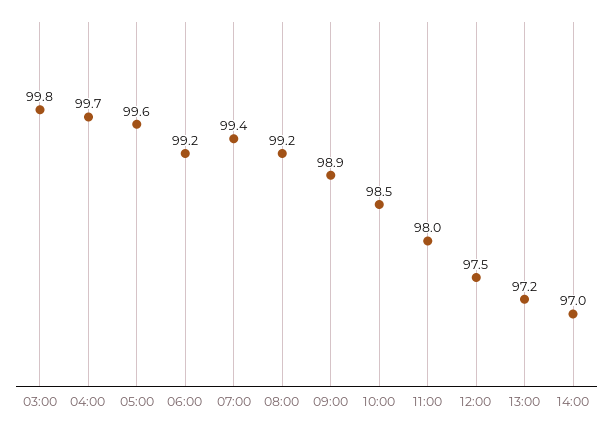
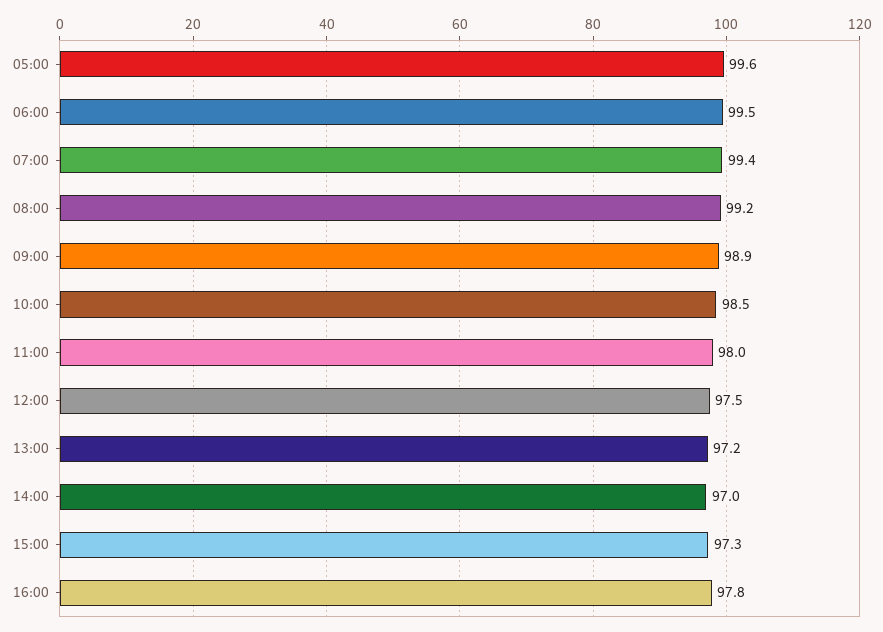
03:00: 99.8 -> none
04:00: 99.7 -> none
06:00: 99.2 -> 99.5
15:00: none -> 97.3
16:00: none -> 97.8

